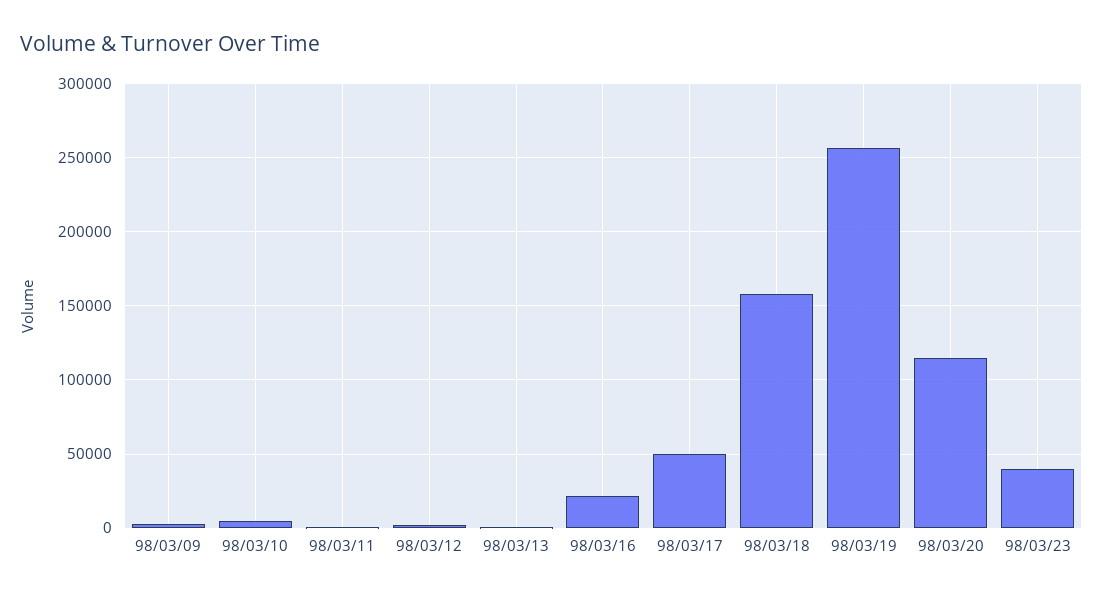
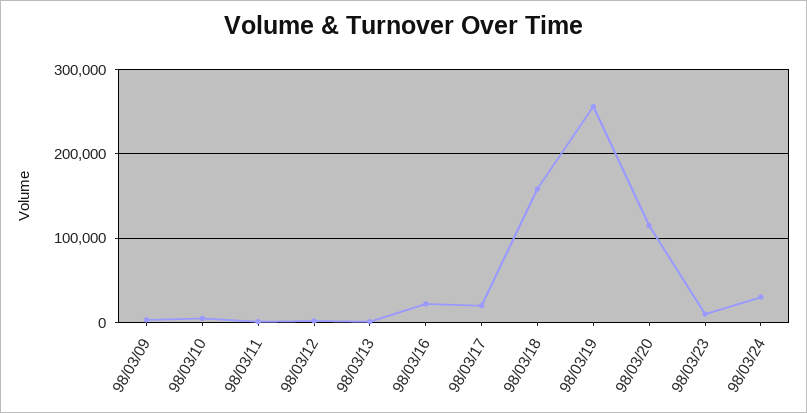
98/03/17: 50000 -> 20000
98/03/23: 40000 -> 10000
98/03/24: none -> 30000

